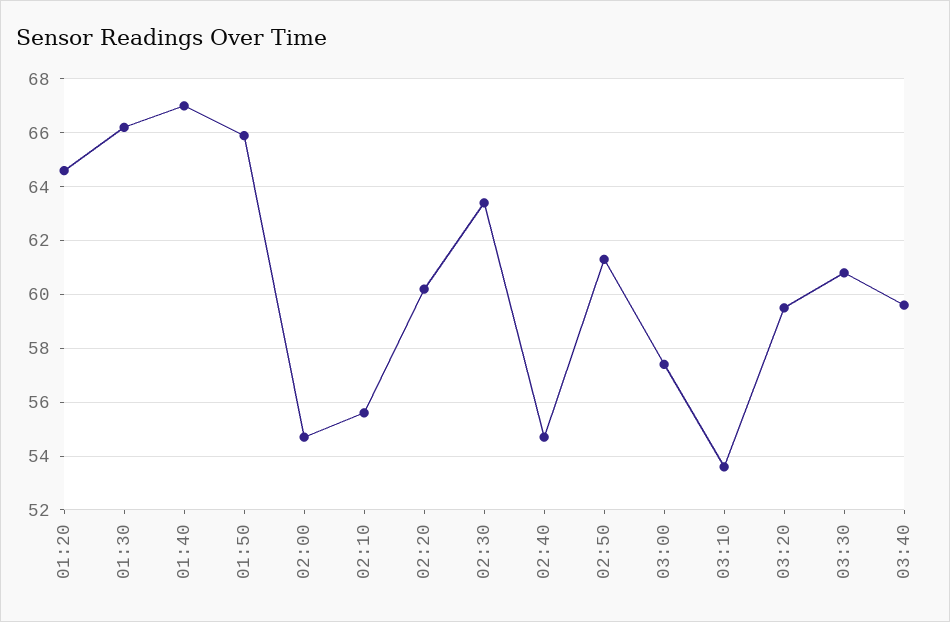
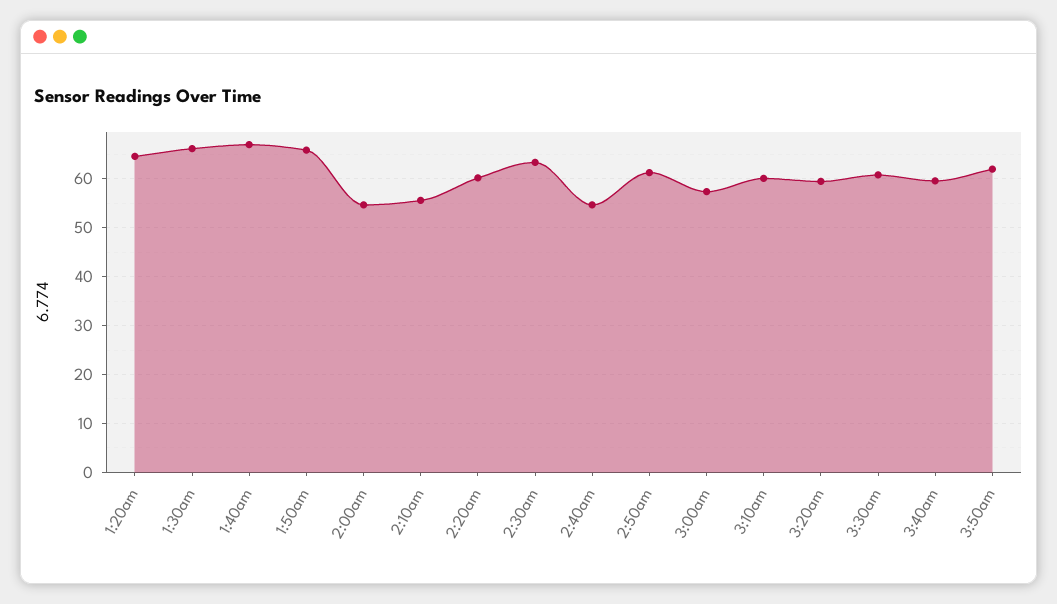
03:10: 53.5 -> 60
3:50am: none -> 62

